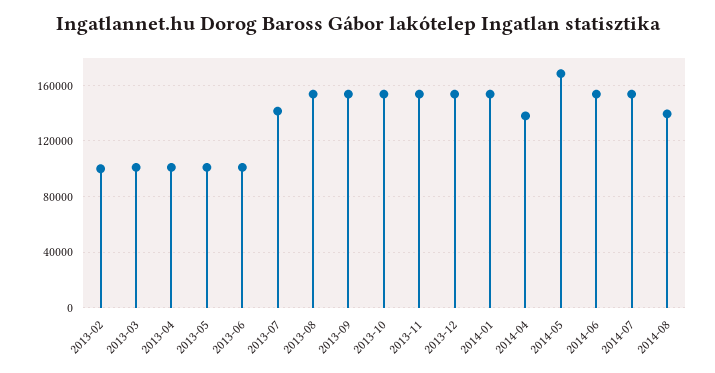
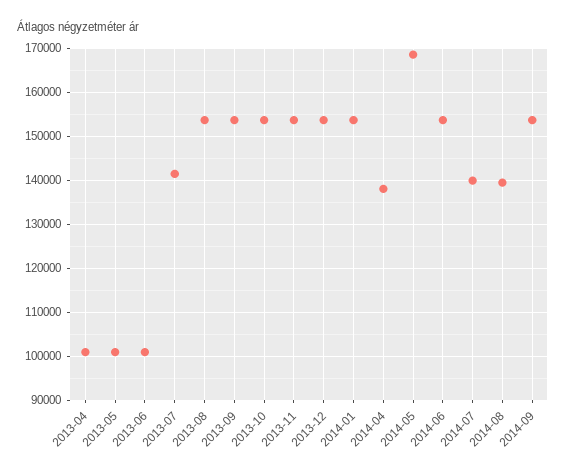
2013-02: 100000 -> none
2013-03: 100000 -> none
2014-07: 155000 -> 140000
2014-09: none -> 154000

